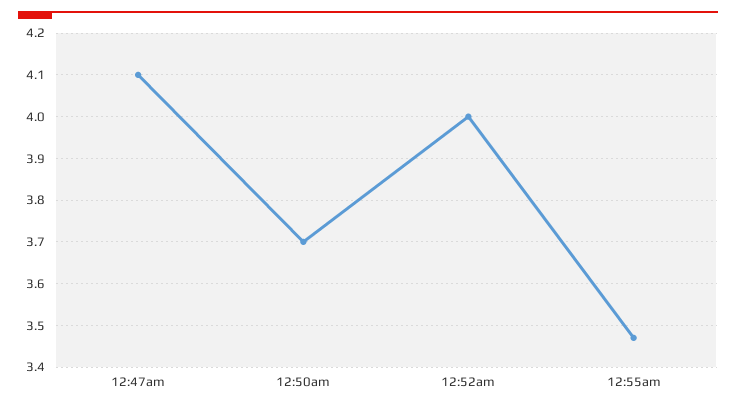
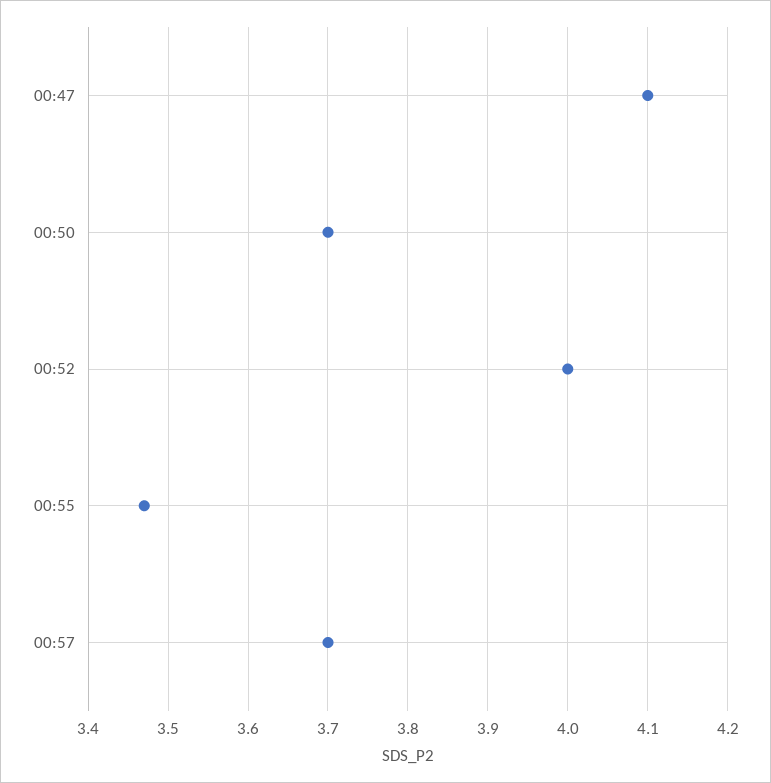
00:57: none -> 3.7

